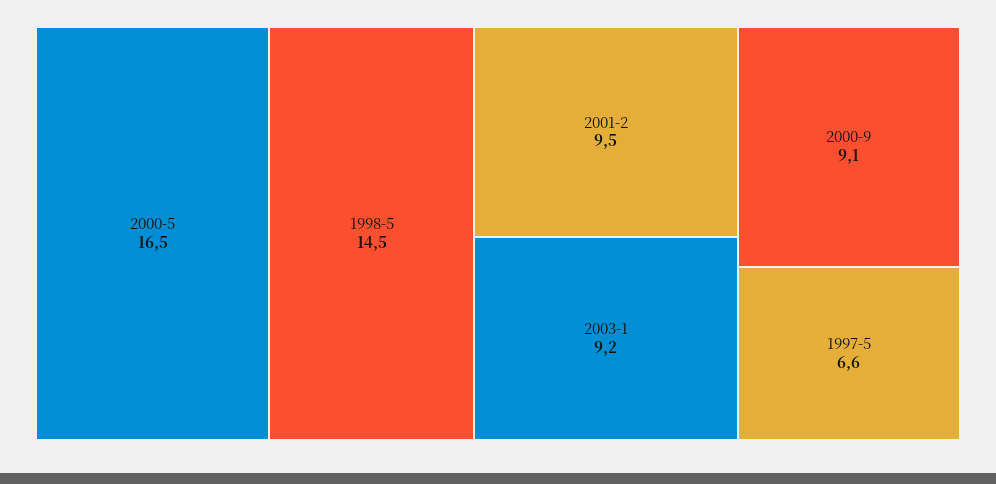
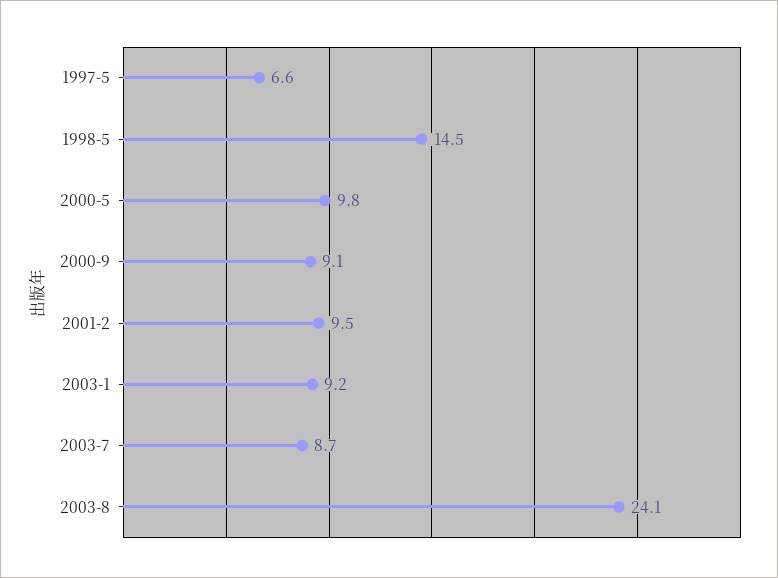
2000-5: 16.5 -> 9.8
2003-7: none -> 8.7
2003-8: none -> 24.1

